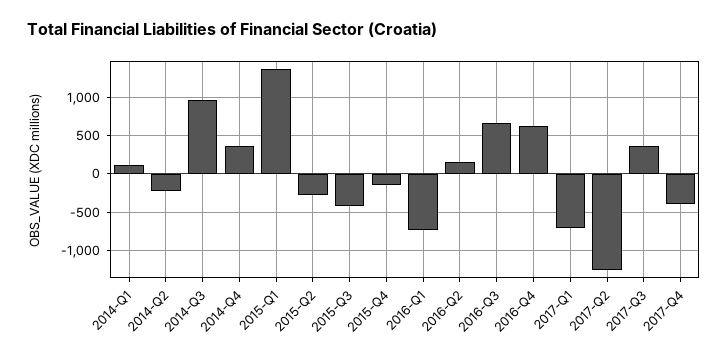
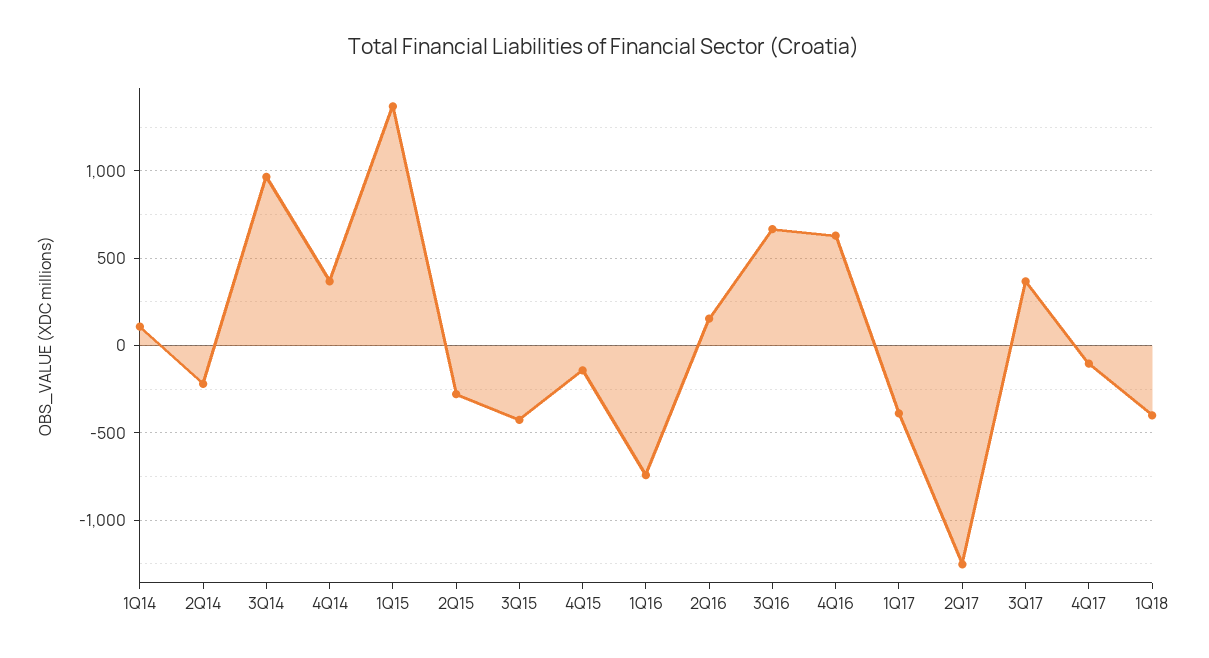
2017-Q1: -700 -> -400
2017-Q4: -400 -> -100
1Q18: none -> -400

